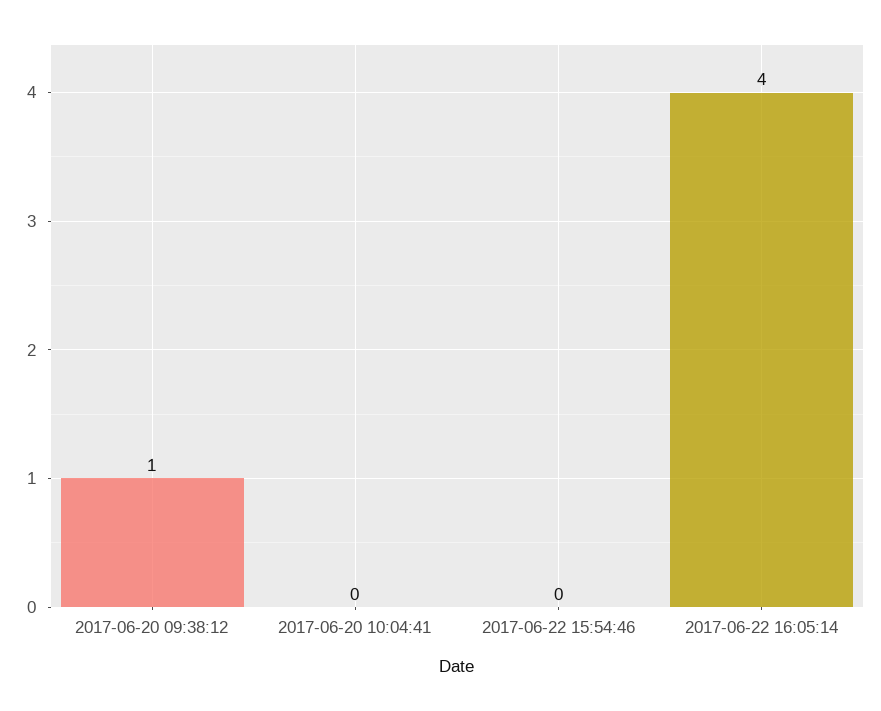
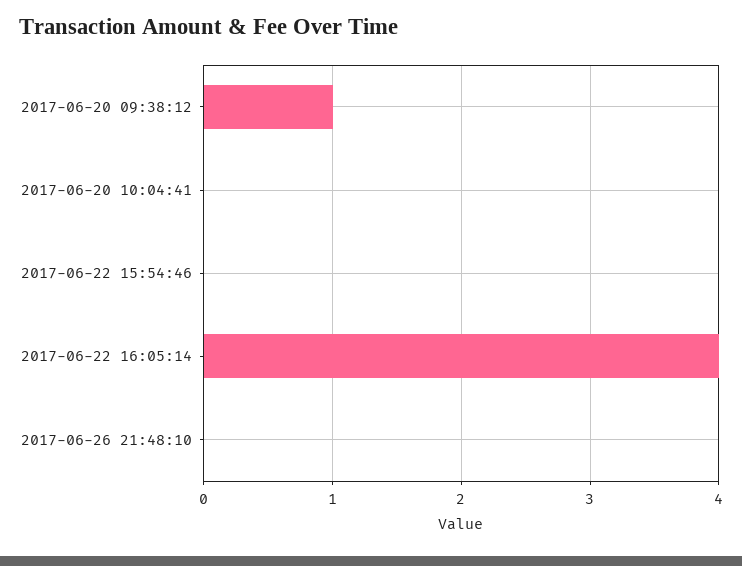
2017-06-26 21:48:10: none -> 0

